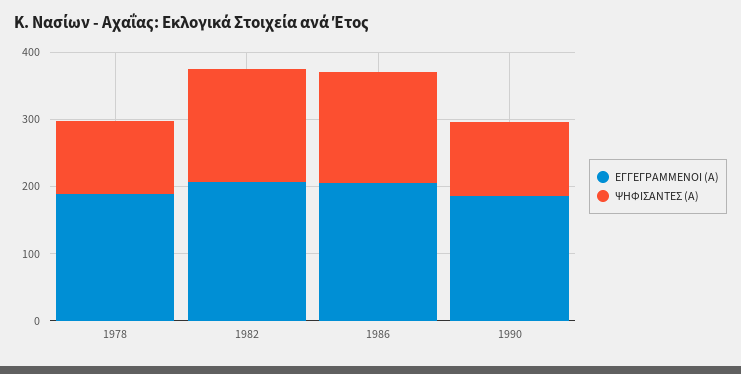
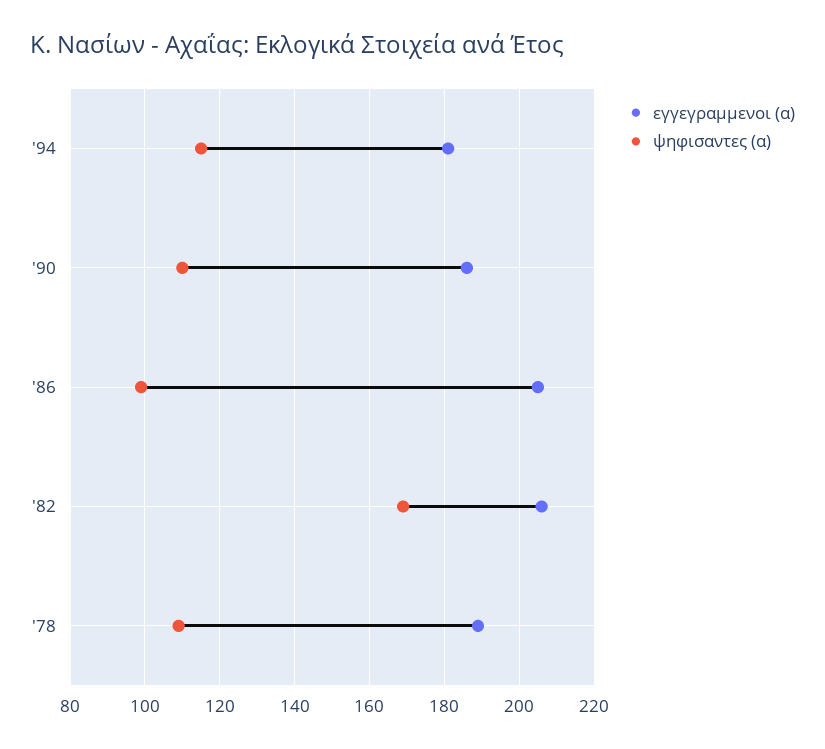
ΨΗΦΙΣΑΝΤΕΣ (Α), 1986: 160 -> 100
ΕΓΓΕΓΡΑΜΜΕΝΟΙ (Α), '94: none -> 180
ΨΗΦΙΣΑΝΤΕΣ (Α), '94: none -> 115

